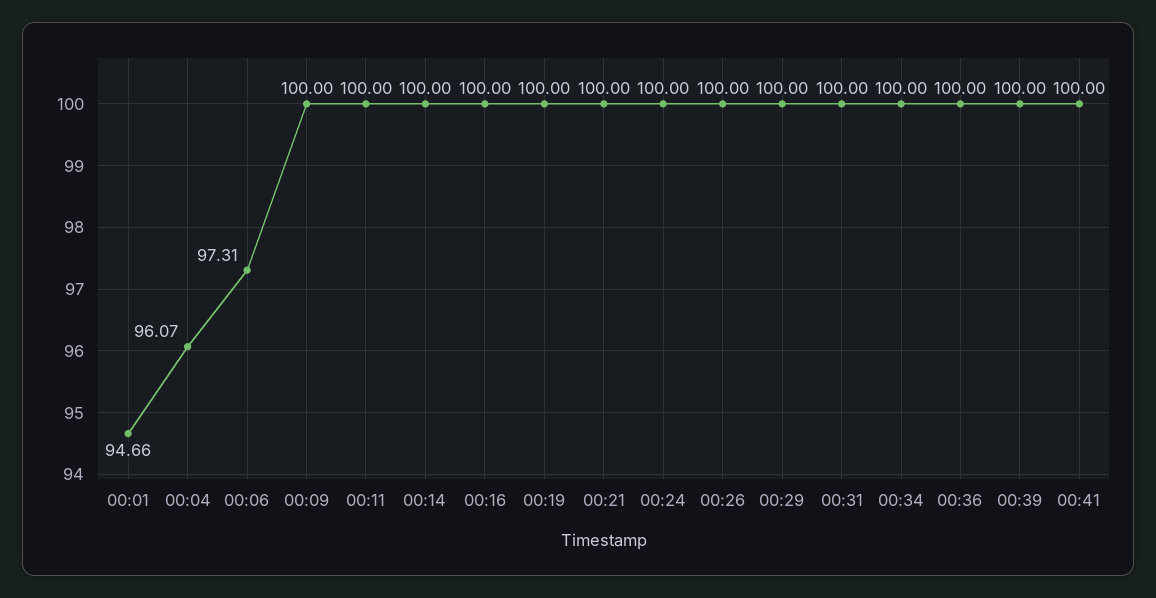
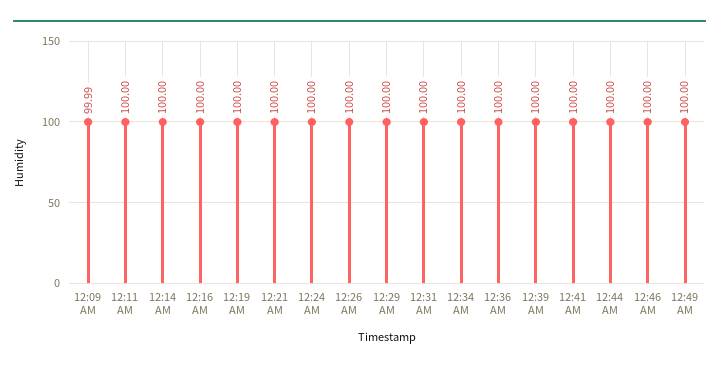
00:01: 94.66 -> none
00:04: 96.07 -> none
00:06: 97.31 -> none
00:09: 100 -> 99.99
12:44 AM: none -> 100
12:46 AM: none -> 100
12:49 AM: none -> 100

